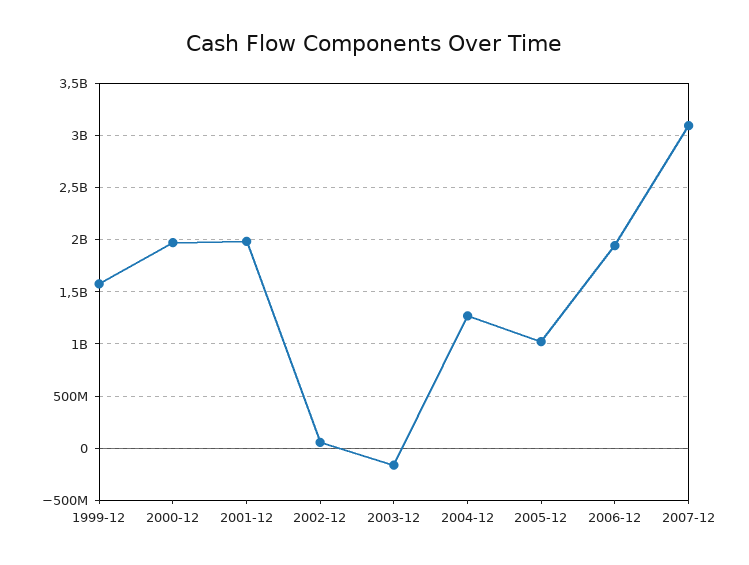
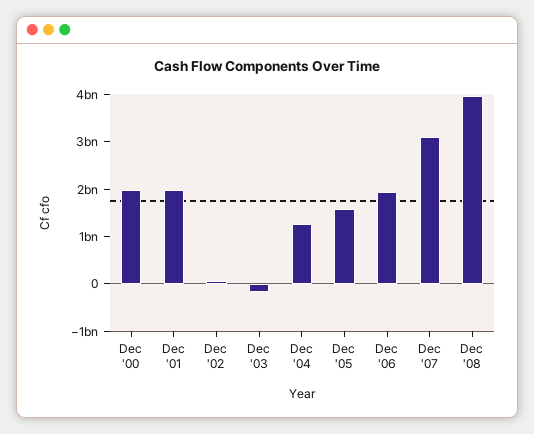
1999-12: 1600000000 -> none
2005-12: 1000000000 -> 1600000000
Dec '08: none -> 4000000000

